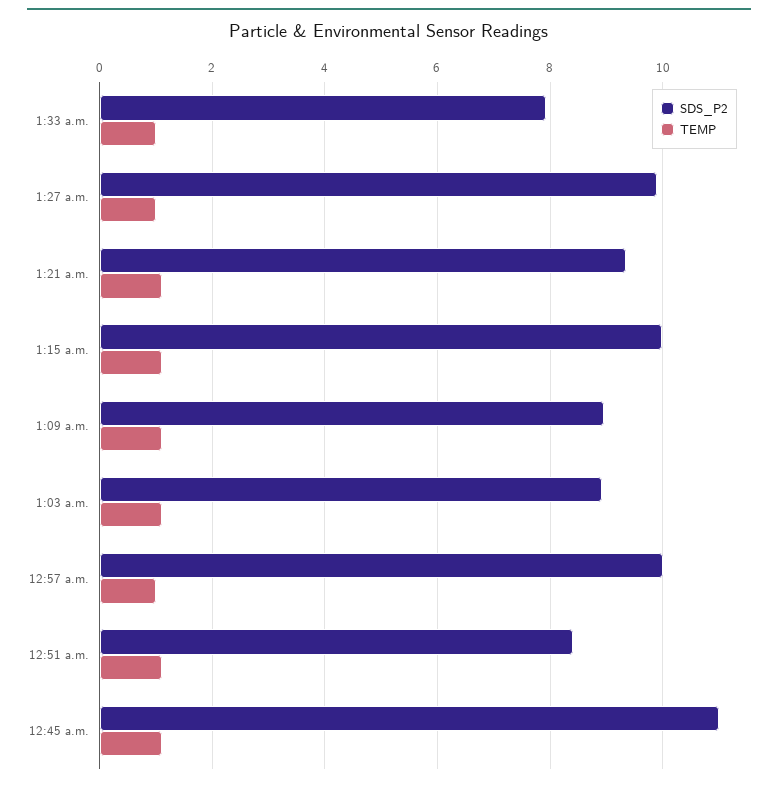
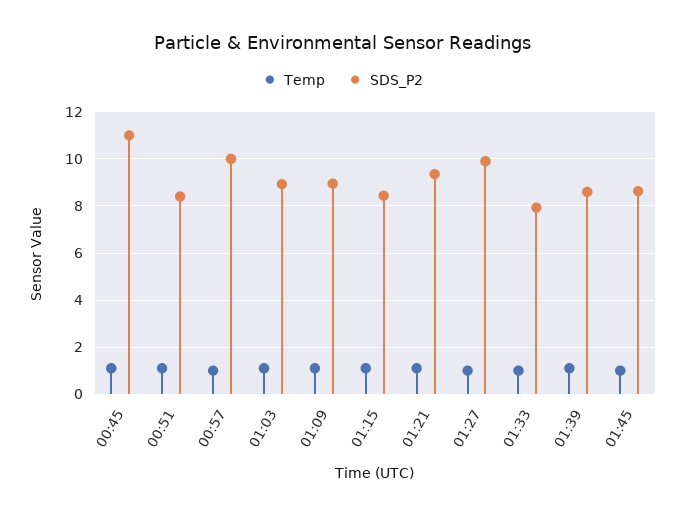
SDS_P2, 1:15 a.m.: 10 -> 8.5
TEMP, 01:39: none -> 1
SDS_P2, 01:39: none -> 8.5
TEMP, 01:45: none -> 1
SDS_P2, 01:45: none -> 8.5

